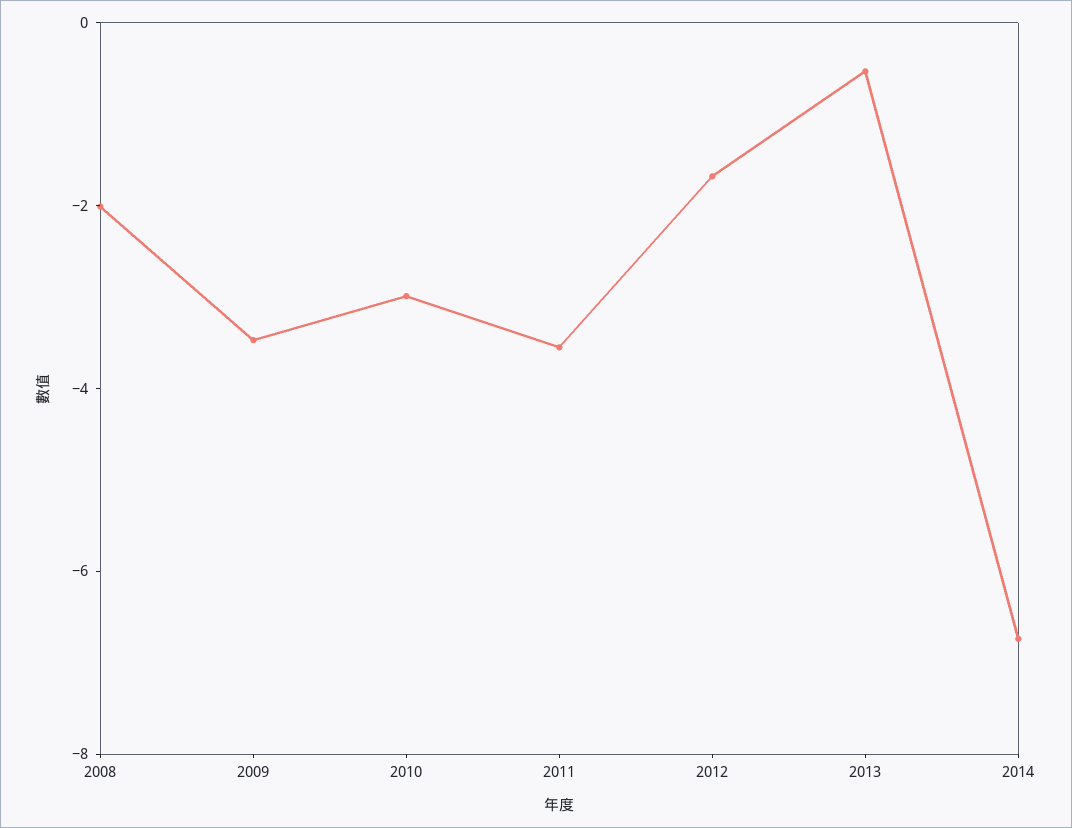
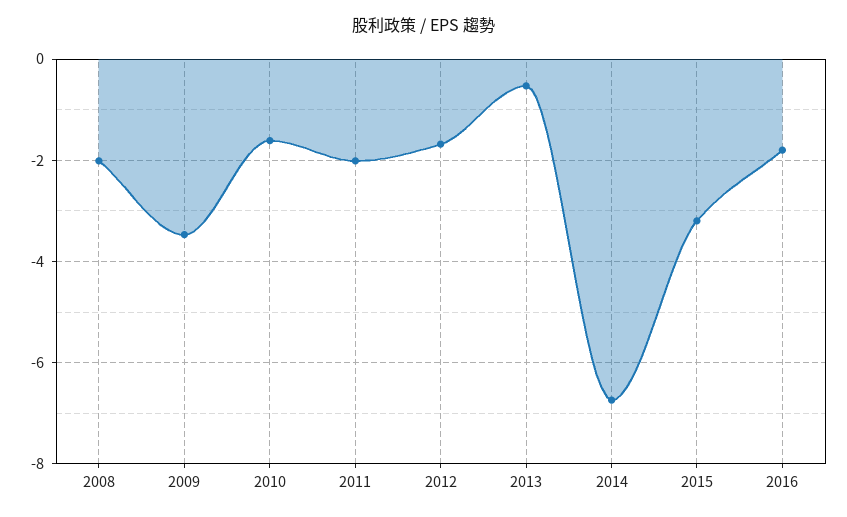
2010: -3 -> -1.6
2011: -3.5 -> -2
2015: none -> -3.2
2016: none -> -1.8

